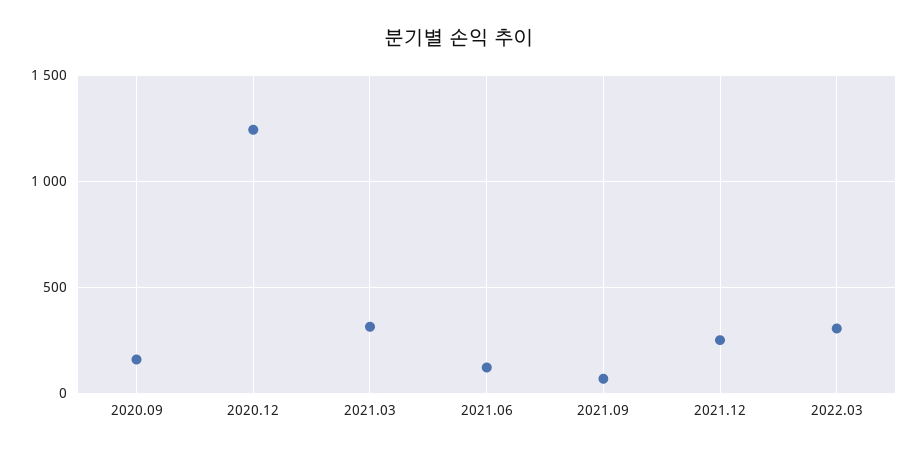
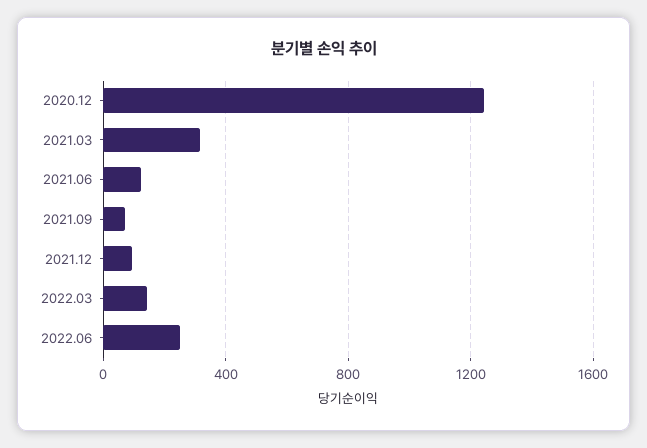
2020.09: 150 -> none
2021.12: 250 -> 100
2022.03: 300 -> 150
2022.06: none -> 250

